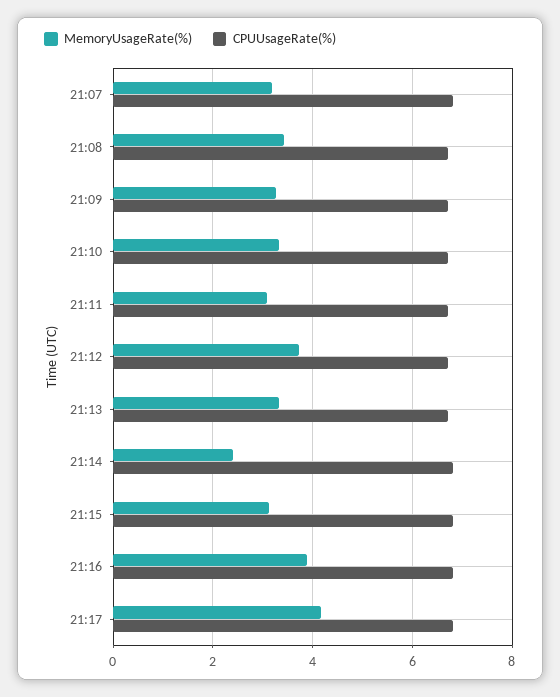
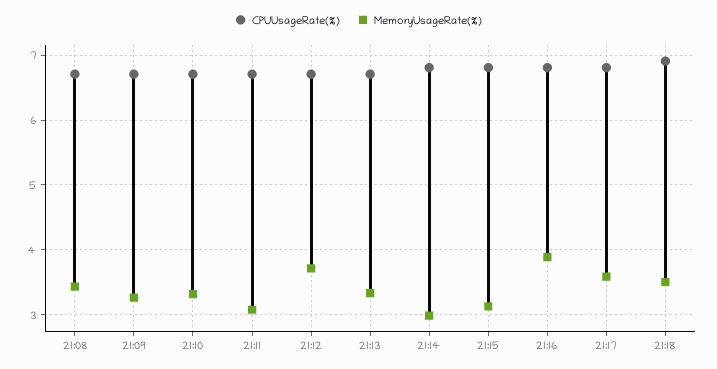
MemoryUsageRate(%), 21:07: 3.2 -> none
CPUUsageRate(%), 21:07: 6.8 -> none
MemoryUsageRate(%), 21:14: 2.4 -> 3
MemoryUsageRate(%), 21:17: 4.2 -> 3.6
CPUUsageRate(%), 21:18: none -> 6.9
MemoryUsageRate(%), 21:18: none -> 3.5

